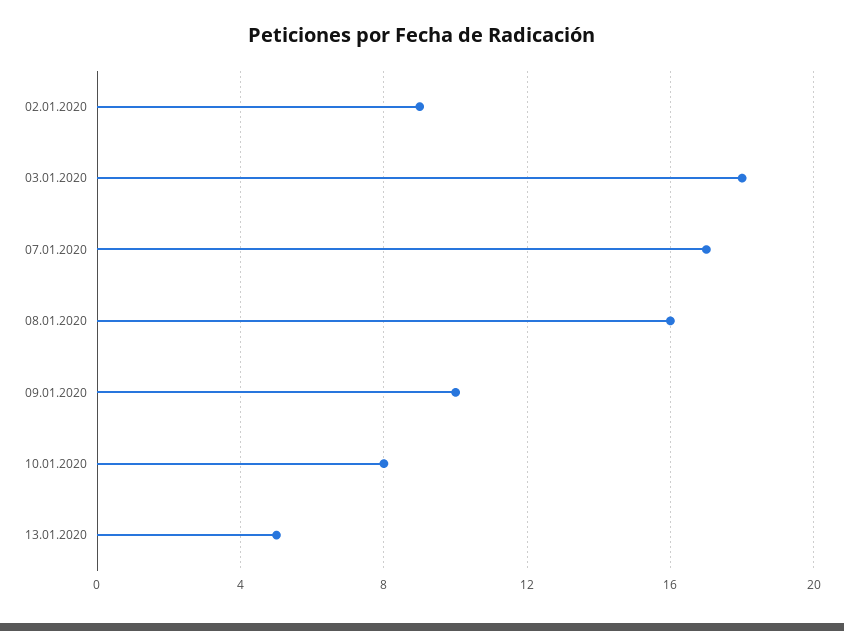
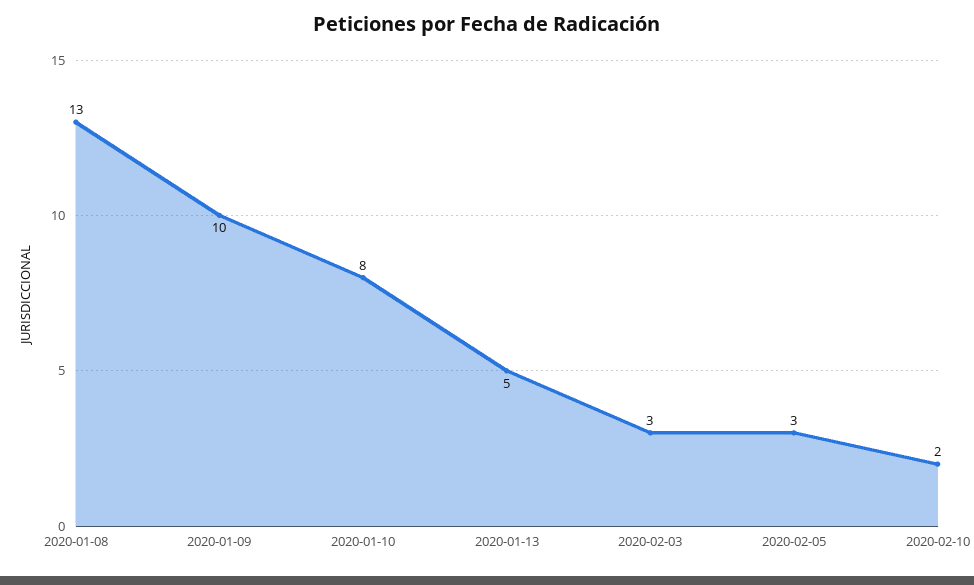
02.01.2020: 9 -> none
03.01.2020: 18 -> none
07.01.2020: 17 -> none
08.01.2020: 16 -> 13
2020-02-03: none -> 3
2020-02-05: none -> 3
2020-02-10: none -> 2

